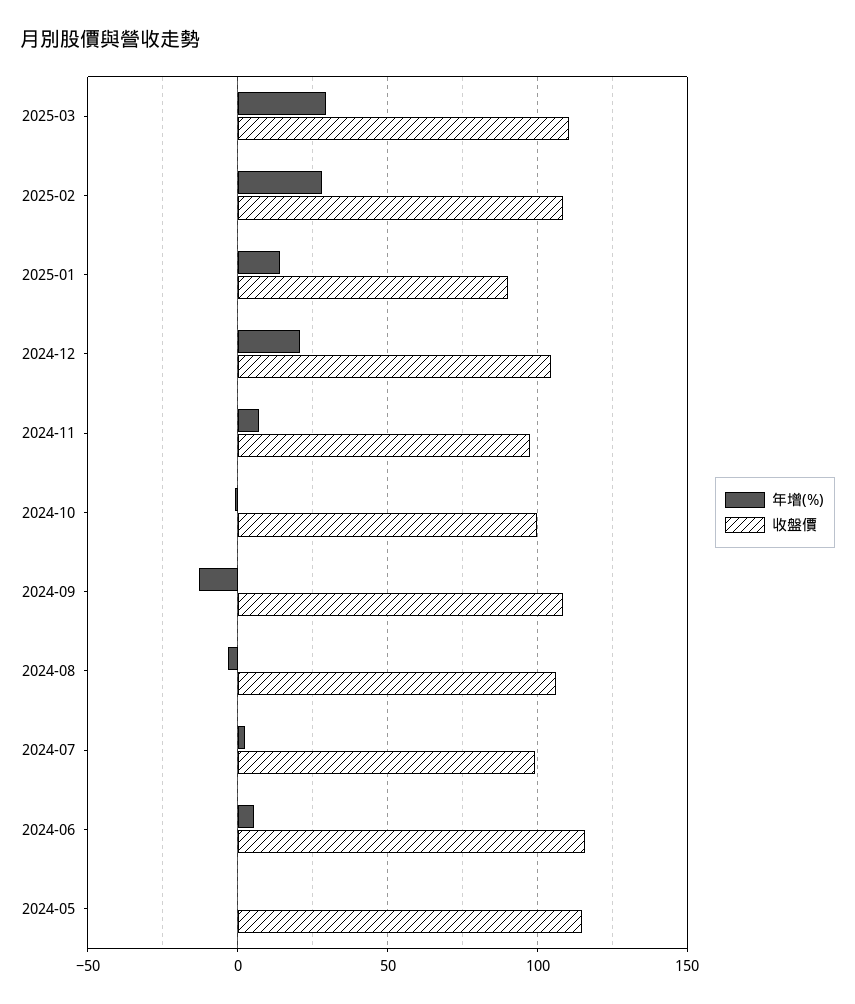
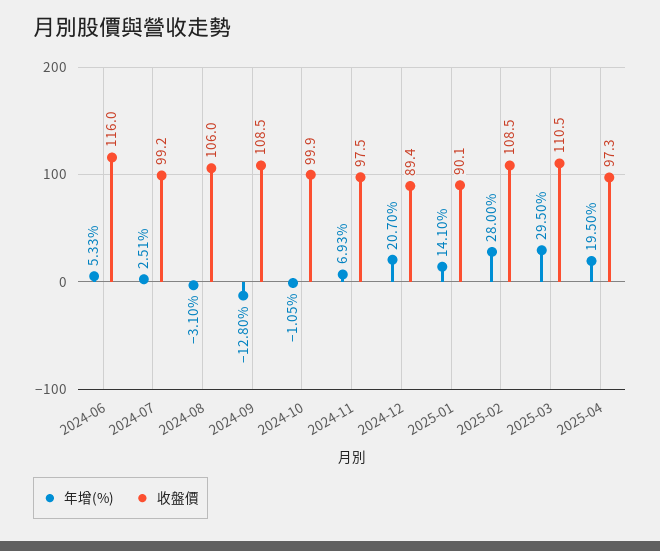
收盤價, 2024-12: 105 -> 89.4
年增(%), 2024-05: 0 -> none
收盤價, 2024-05: 115 -> none
年增(%), 2025-04: none -> 19.5
收盤價, 2025-04: none -> 97.3

